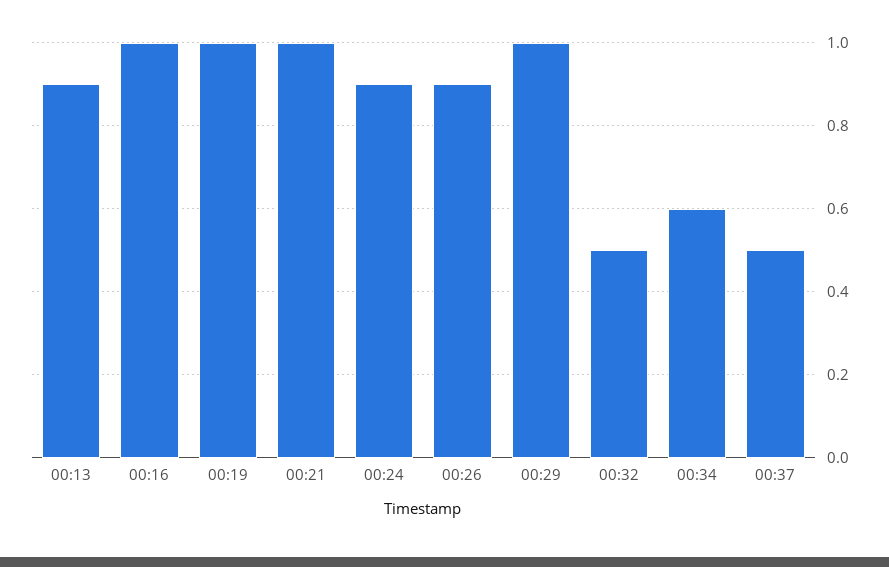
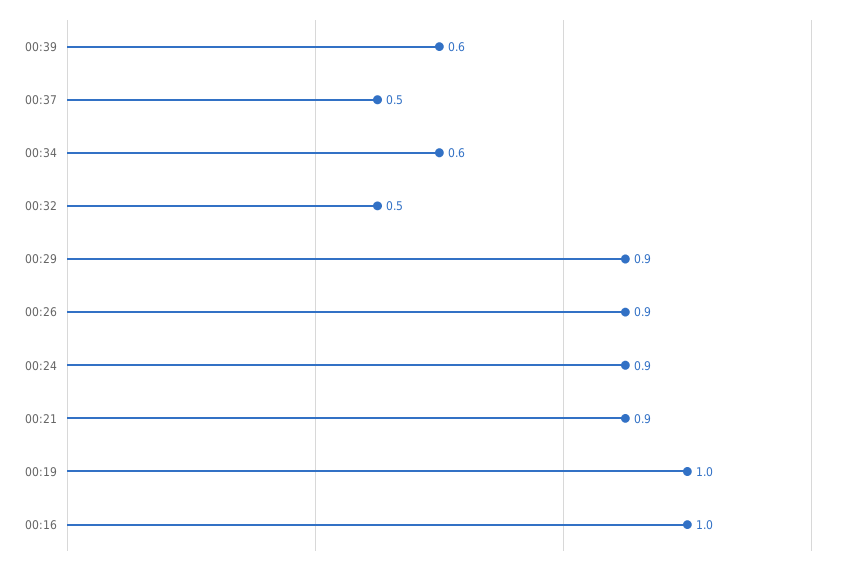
00:13: 0.9 -> none
00:21: 1 -> 0.9
00:29: 1 -> 0.9
00:39: none -> 0.6

